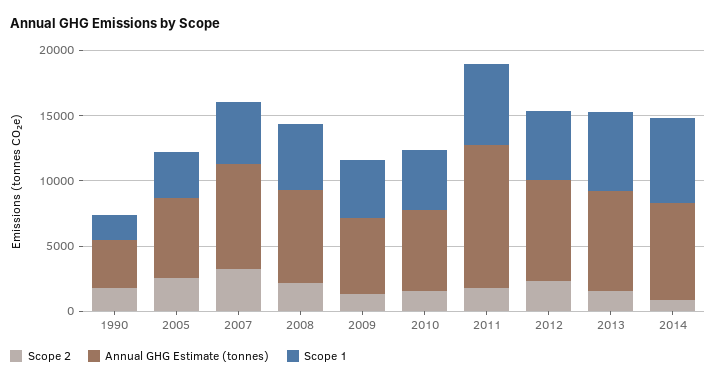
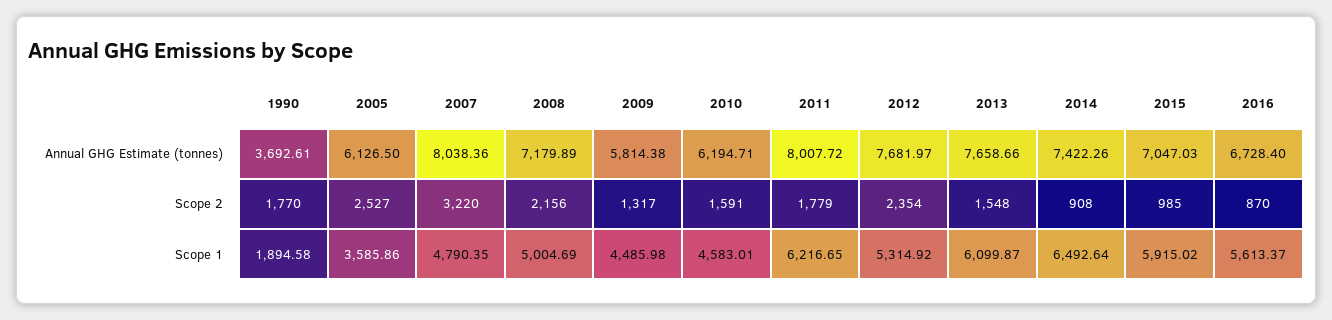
Annual GHG Estimate (tonnes), 2011: 11000 -> 8007.72
Annual GHG Estimate (tonnes), 2015: none -> 7047.03
Annual GHG Estimate (tonnes), 2016: none -> 6728.4
Scope 2, 2015: none -> 985
Scope 2, 2016: none -> 870
Scope 1, 2015: none -> 5915.02
Scope 1, 2016: none -> 5613.37

